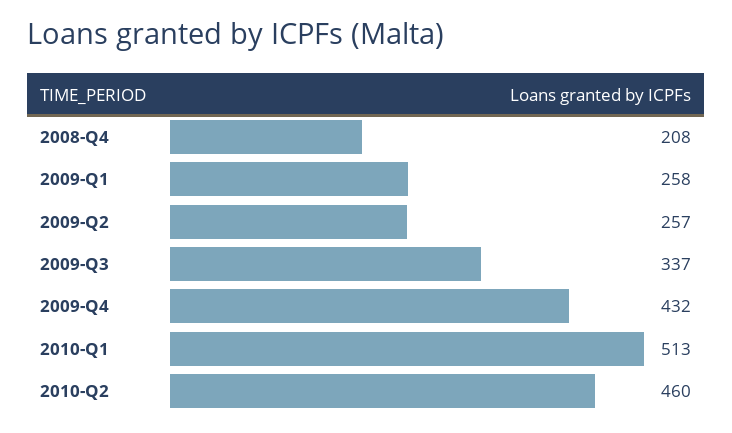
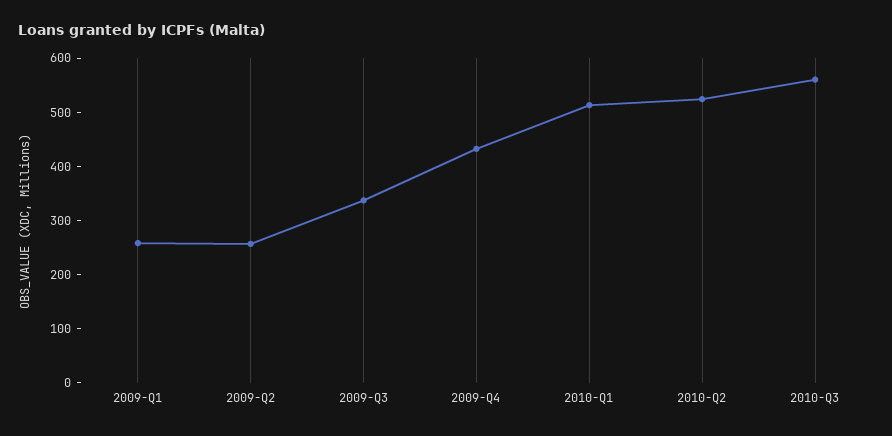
2008-Q4: 208 -> none
2010-Q2: 460 -> 520
2010-Q3: none -> 560

